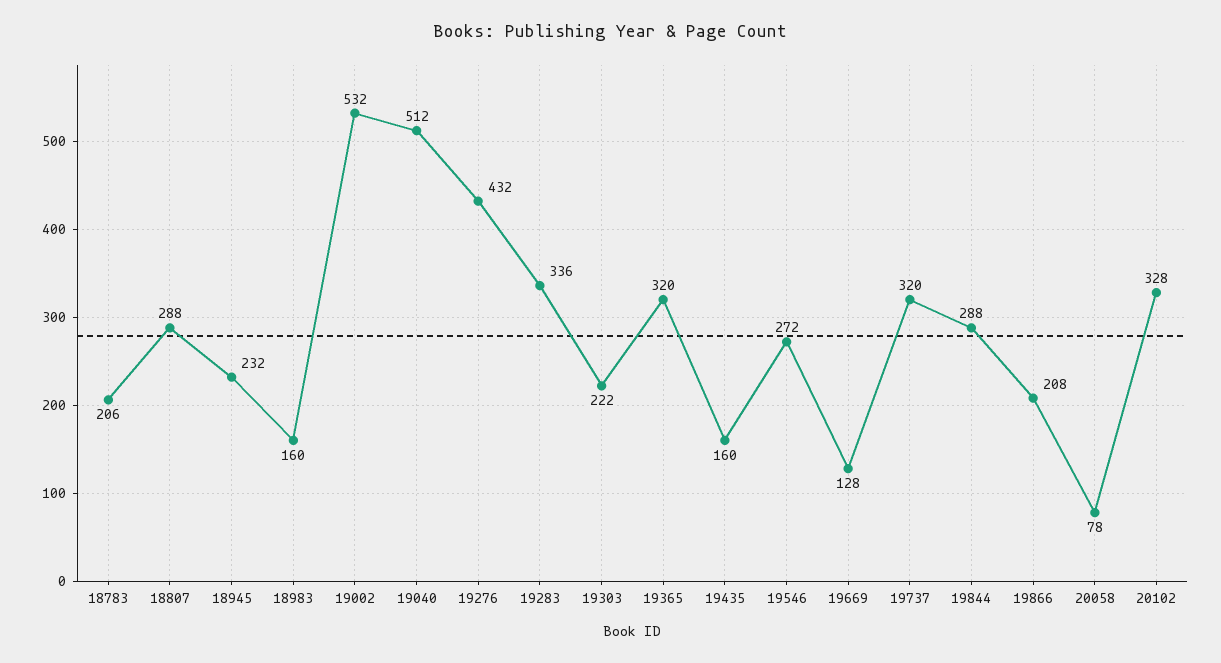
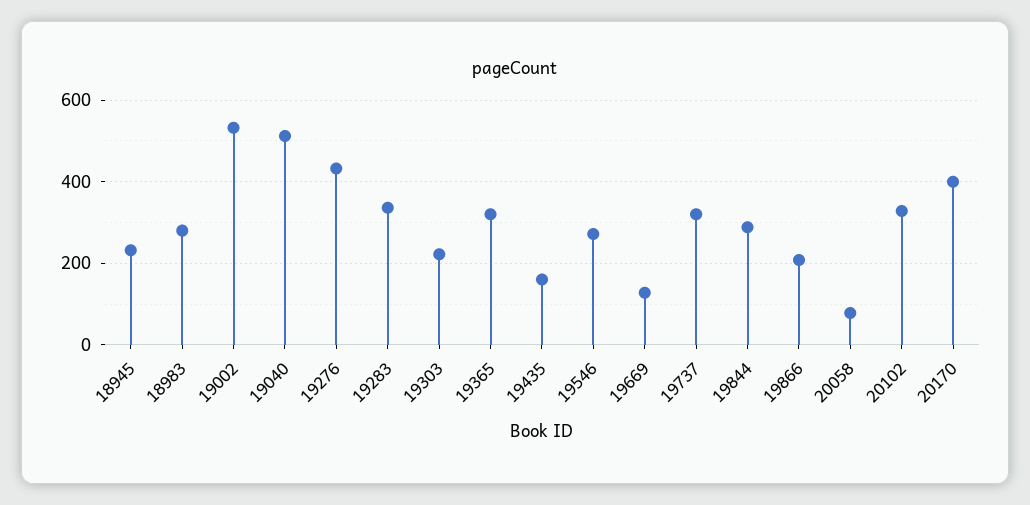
18783: 206 -> none
18807: 288 -> none
18983: 160 -> 280
20170: none -> 400

